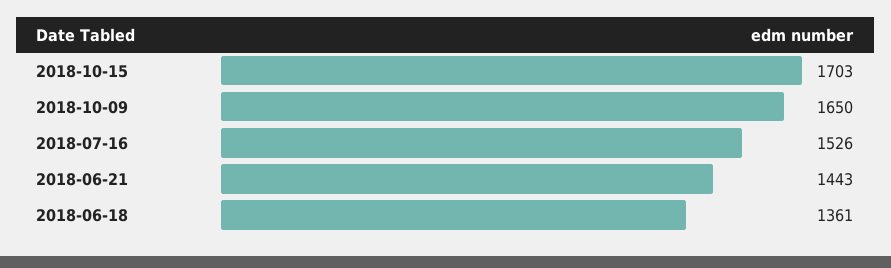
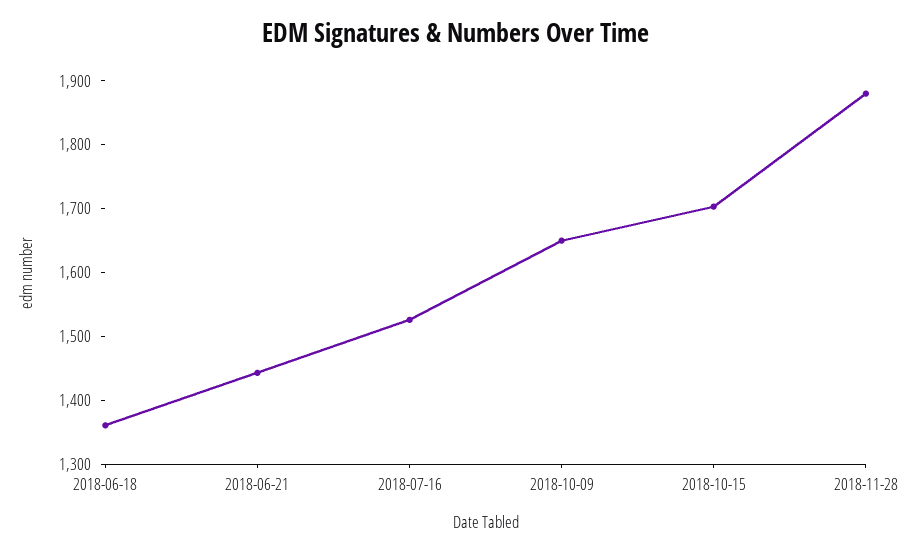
2018-11-28: none -> 1880

